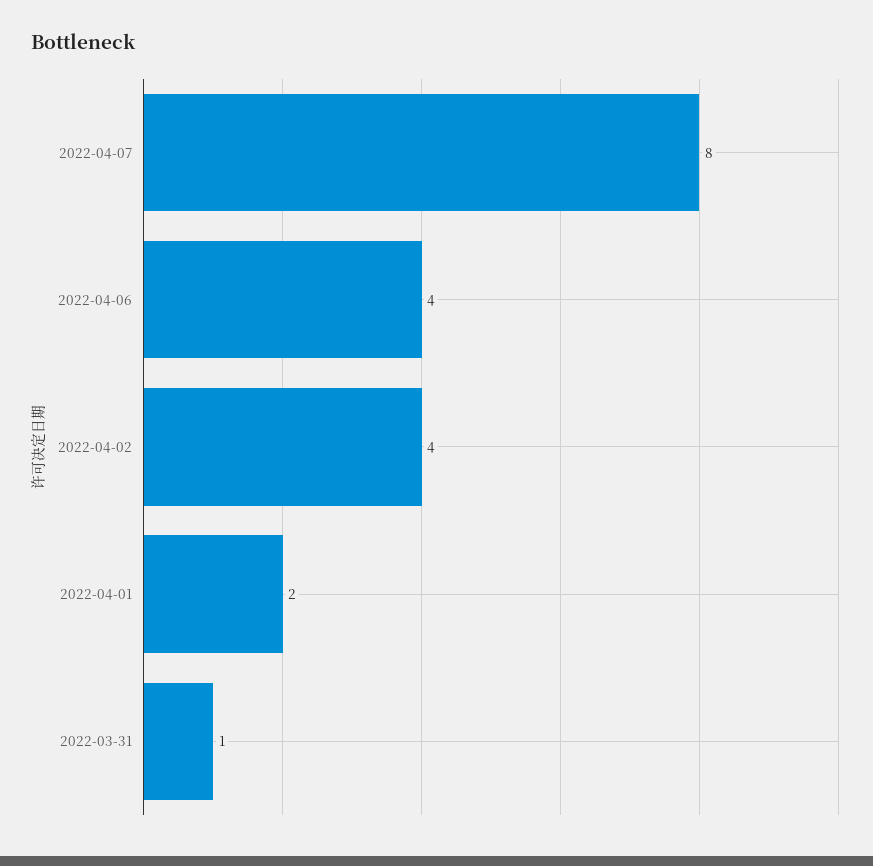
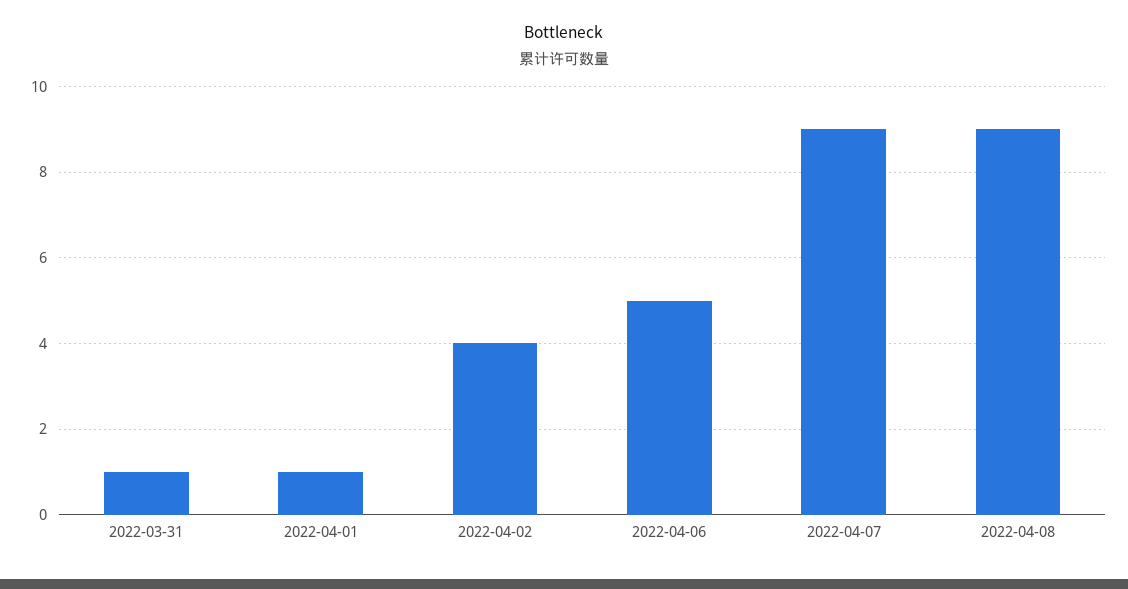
2022-04-07: 8 -> 9
2022-04-06: 4 -> 5
2022-04-01: 2 -> 1
2022-04-08: none -> 9

